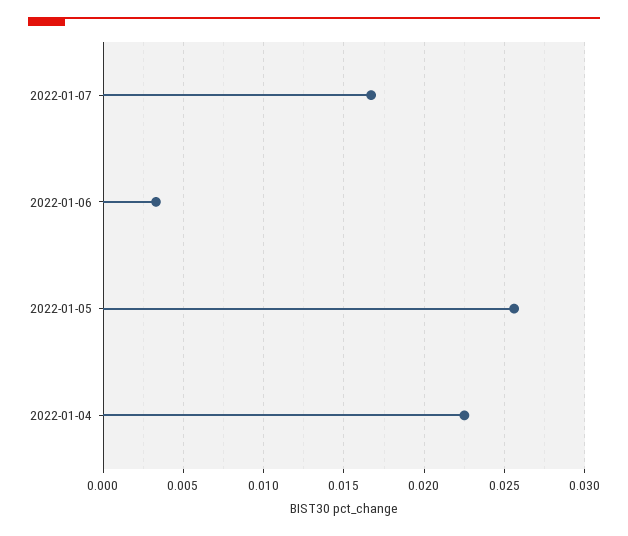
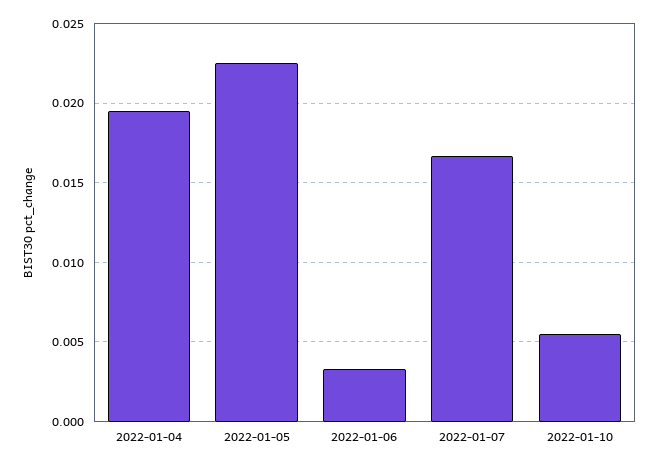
2022-01-05: 0.0255 -> 0.0225
2022-01-04: 0.0225 -> 0.0195
2022-01-10: none -> 0.0055

